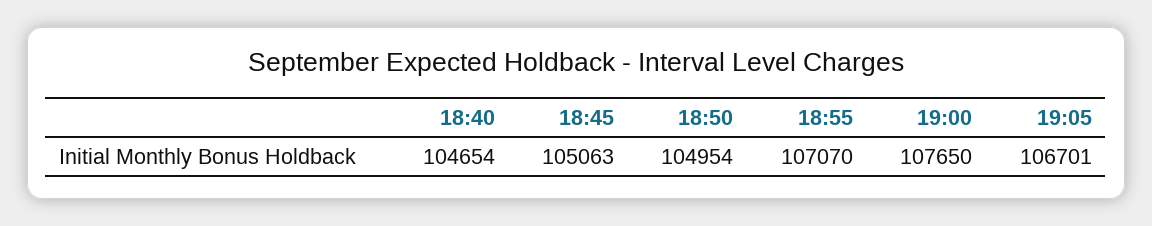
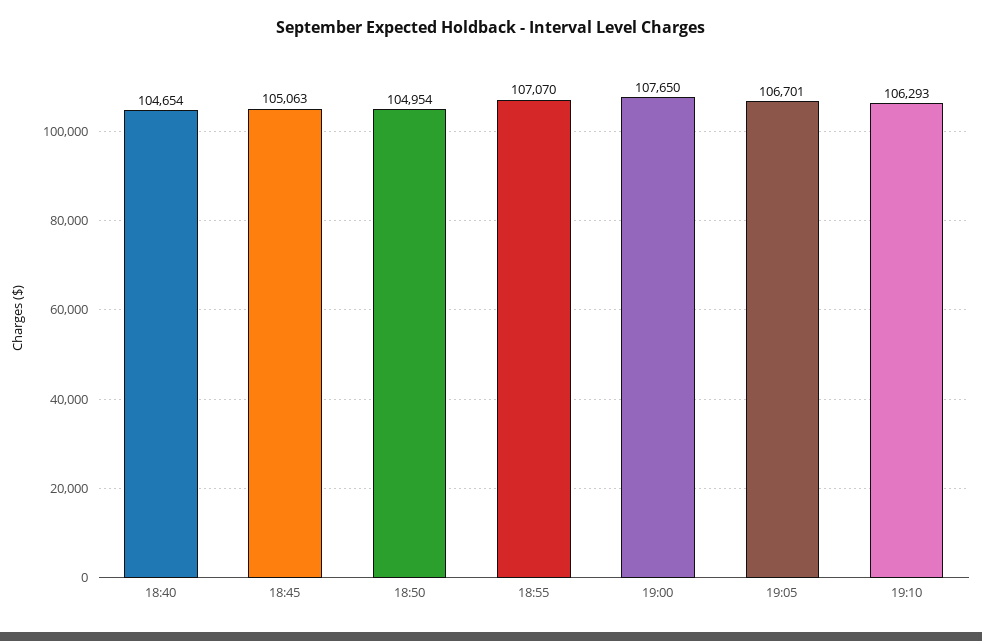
19:10: none -> 106293

